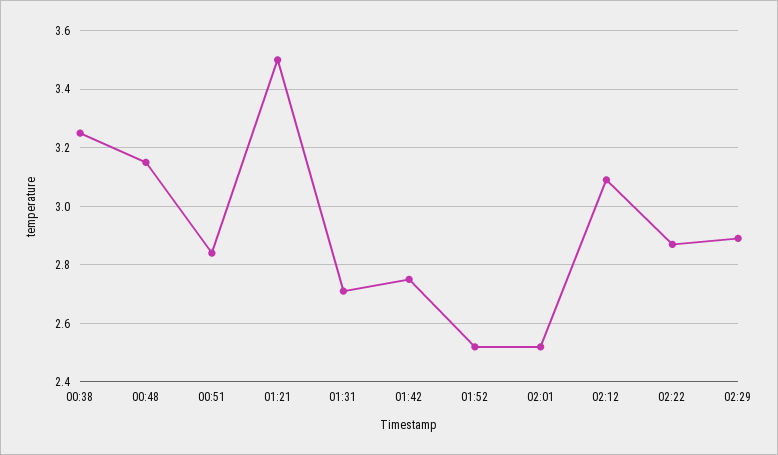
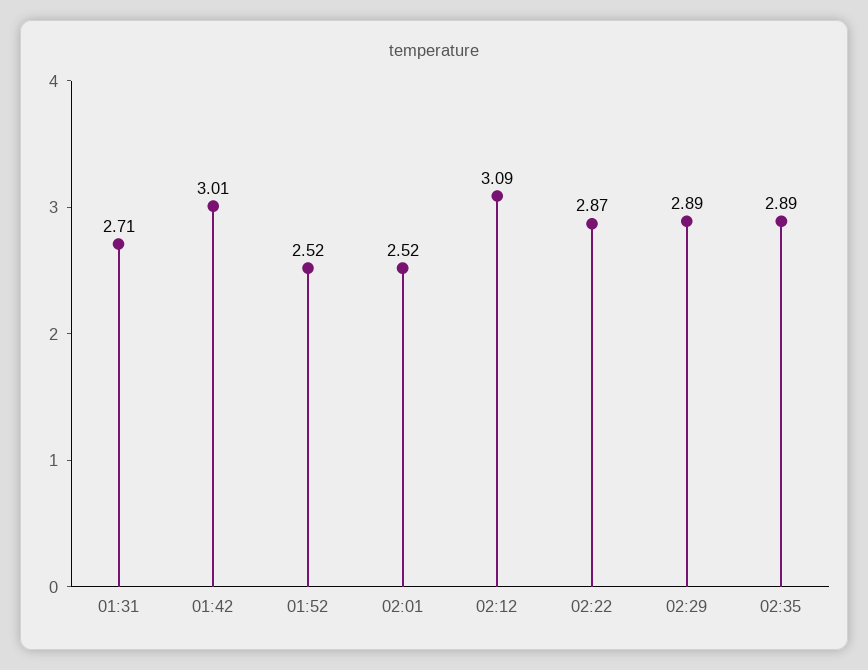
00:38: 3.25 -> none
00:48: 3.15 -> none
00:51: 2.85 -> none
01:21: 3.5 -> none
01:42: 2.75 -> 3.01
02:35: none -> 2.89

